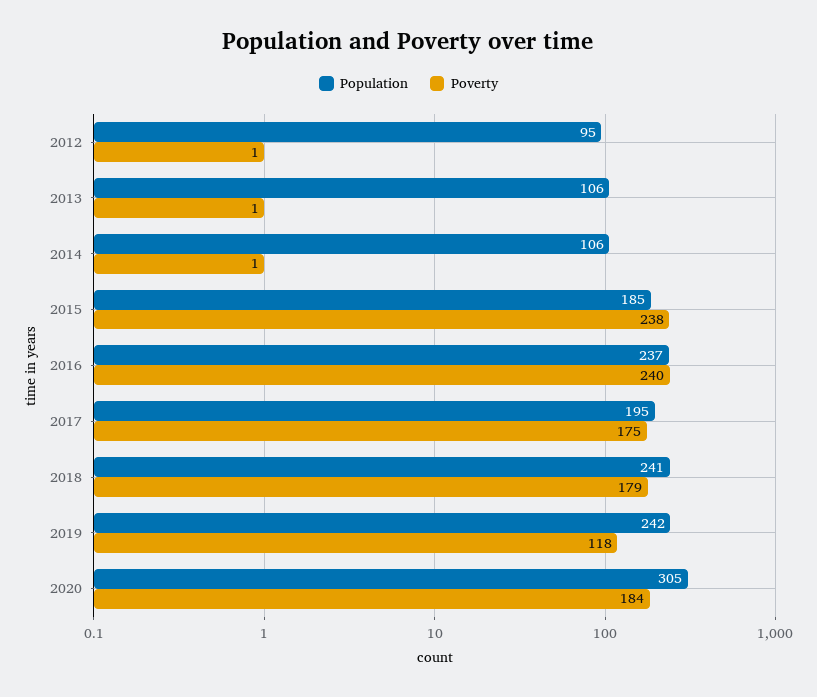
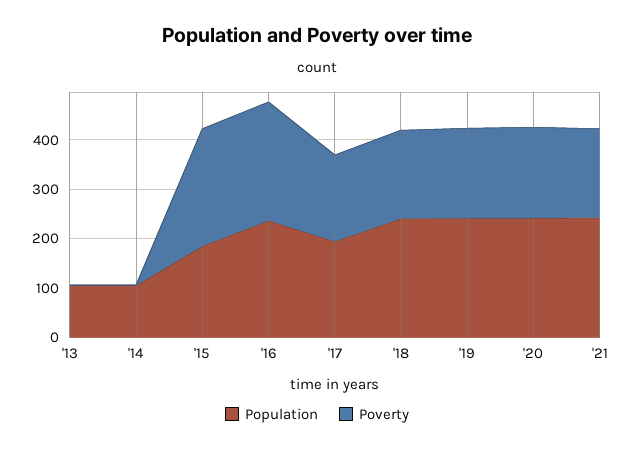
Population, 2012: 95 -> none
Poverty, 2012: 1 -> none
Poverty, 2019: 118 -> 180
Population, 2020: 305 -> 240
Population, '21: none -> 240
Poverty, '21: none -> 180

